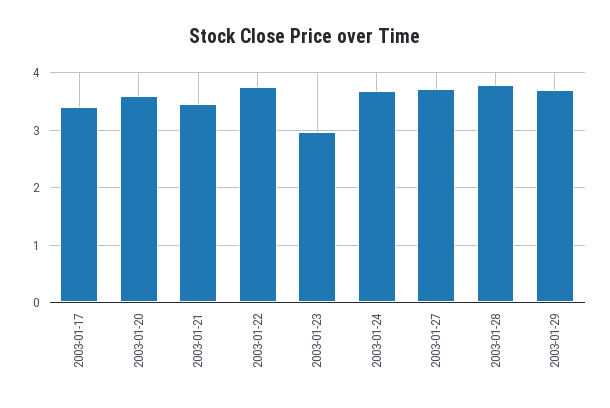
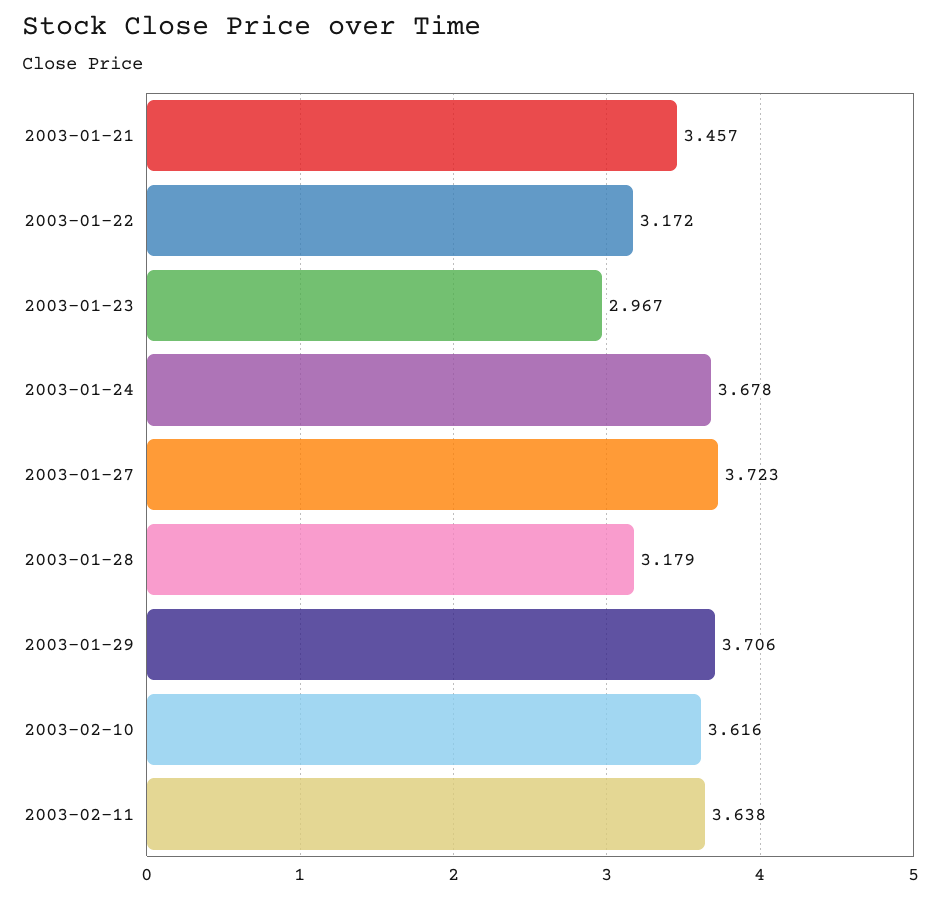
2003-01-17: 3.4 -> none
2003-01-20: 3.6 -> none
2003-01-22: 3.8 -> 3.172
2003-01-28: 3.8 -> 3.179
2003-02-10: none -> 3.616
2003-02-11: none -> 3.638

